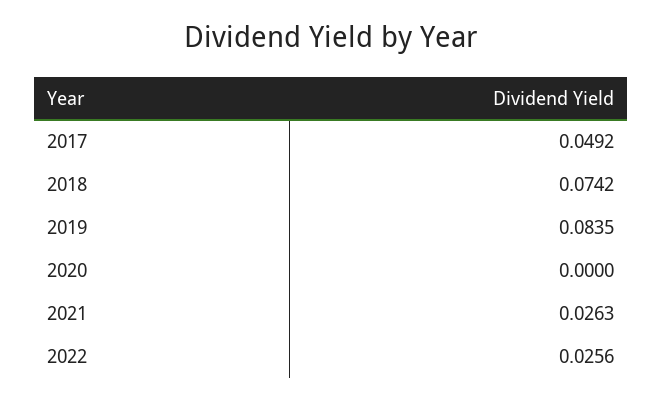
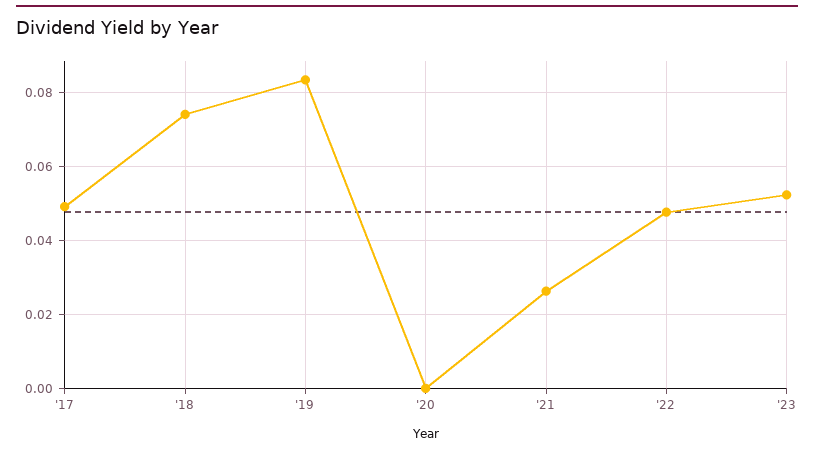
2022: 0.0256 -> 0.048
'23: none -> 0.052

